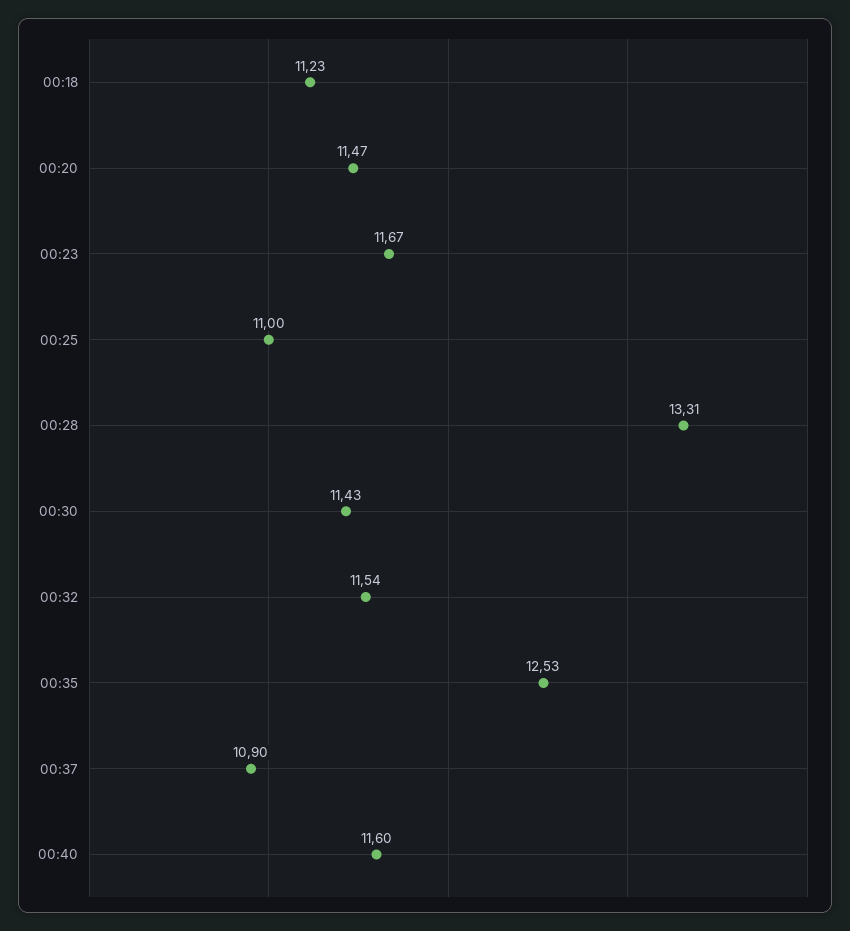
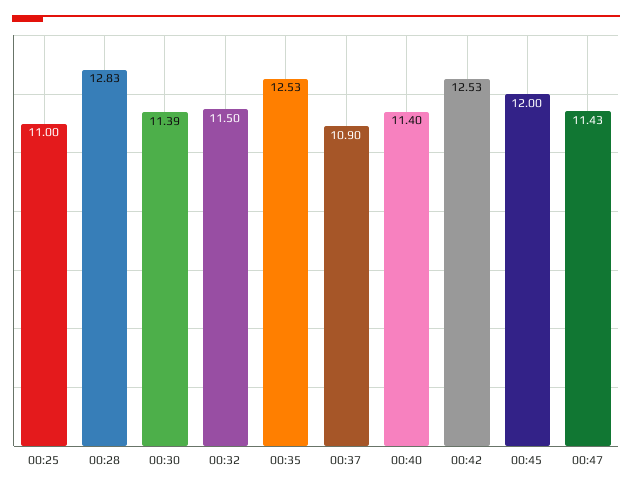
00:18: 11.23 -> none
00:20: 11.47 -> none
00:23: 11.67 -> none
00:28: 13.31 -> 12.83
00:30: 11.43 -> 11.39
00:32: 11.54 -> 11.5
00:40: 11.6 -> 11.4
00:42: none -> 12.53
00:45: none -> 12
00:47: none -> 11.43

